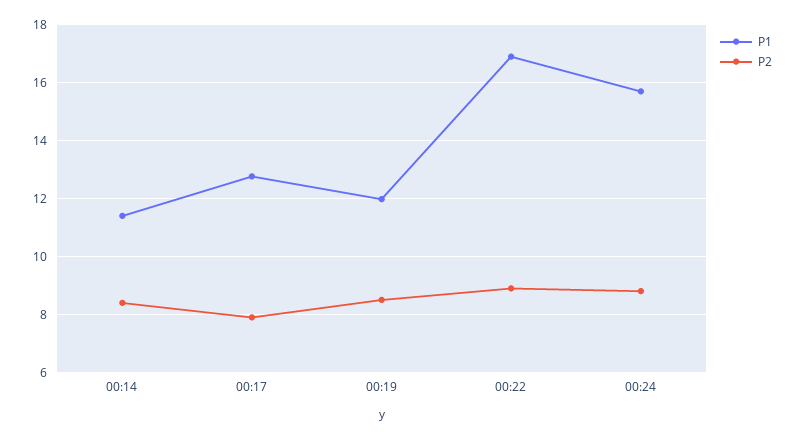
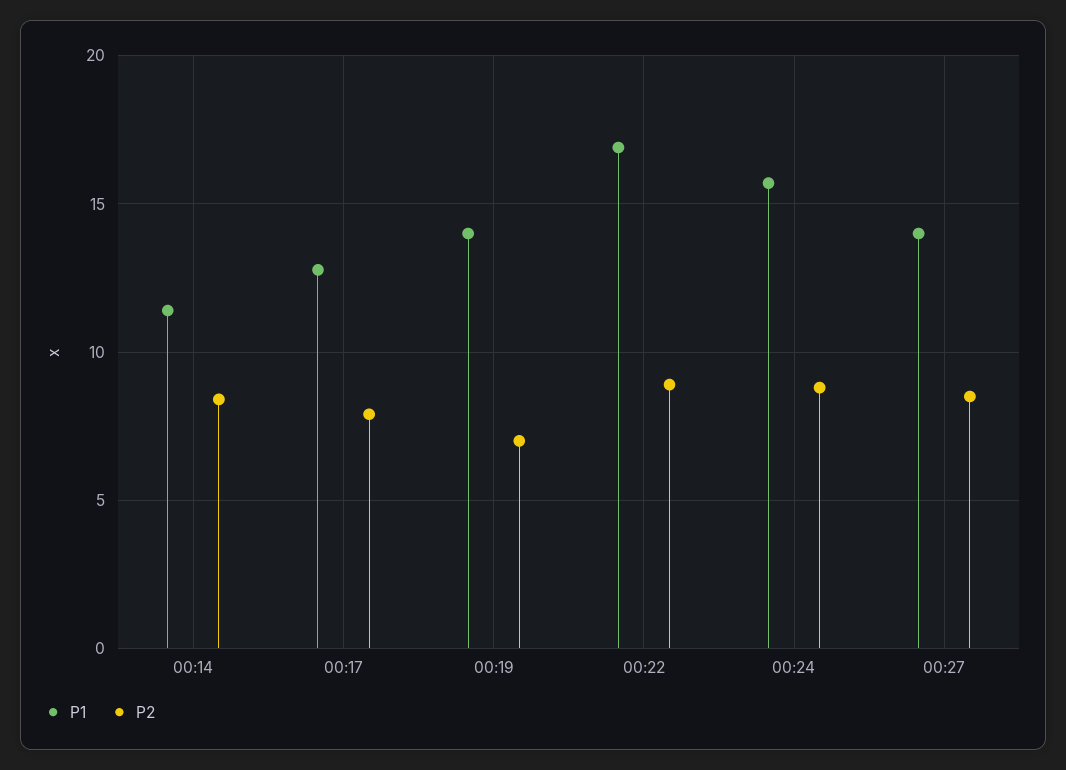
P1, 00:19: 12 -> 14
P2, 00:19: 8.5 -> 7
P1, 00:27: none -> 14
P2, 00:27: none -> 8.5

